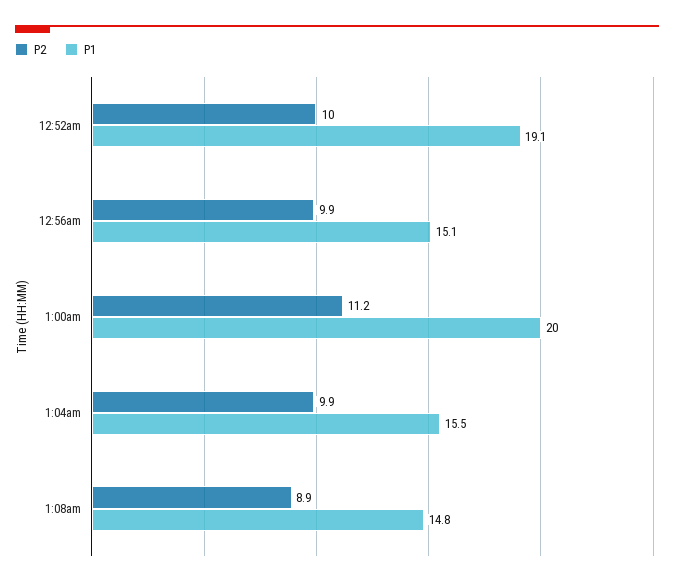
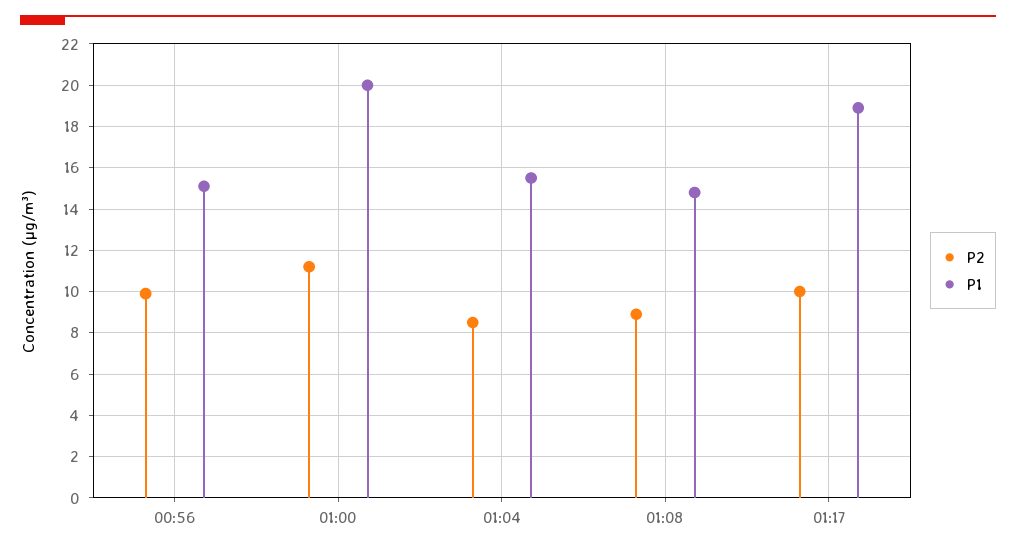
P2, 12:52am: 10 -> none
P1, 12:52am: 19.1 -> none
P2, 1:04am: 9.9 -> 8.5
P2, 01:17: none -> 10
P1, 01:17: none -> 19

